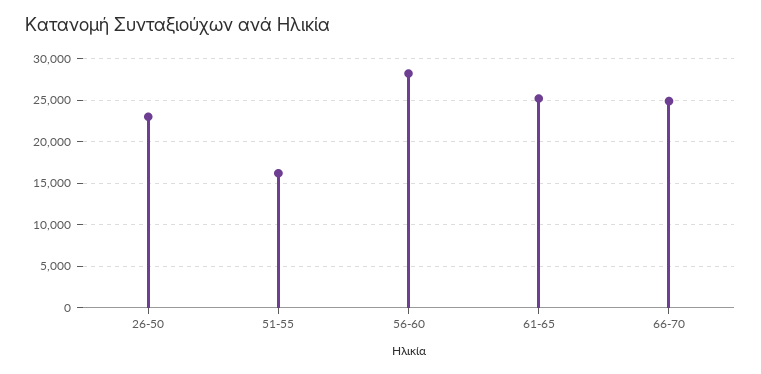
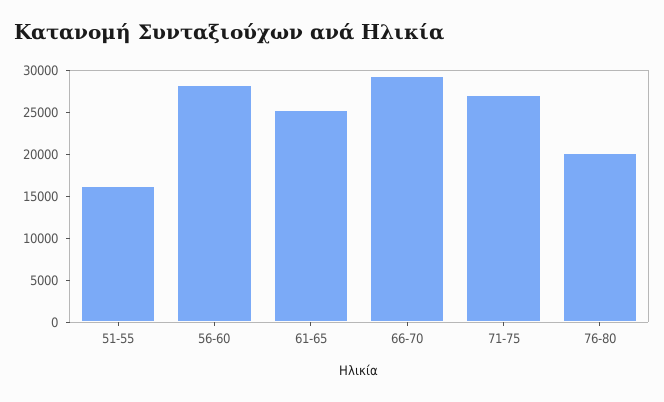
26-50: 23000 -> none
66-70: 25000 -> 29000
71-75: none -> 27000
76-80: none -> 20000

